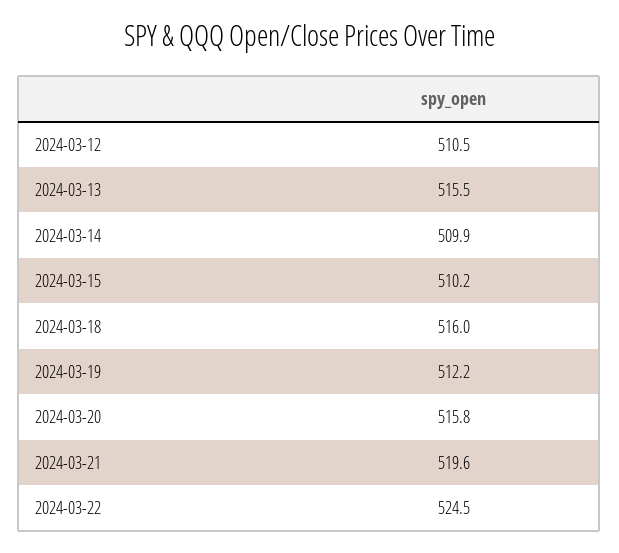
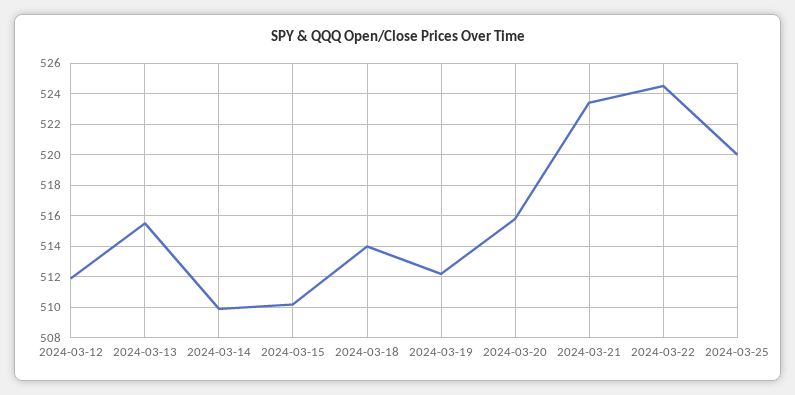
2024-03-12: 510.5 -> 512
2024-03-18: 516 -> 514
2024-03-21: 519.6 -> 523.5
2024-03-25: none -> 520

